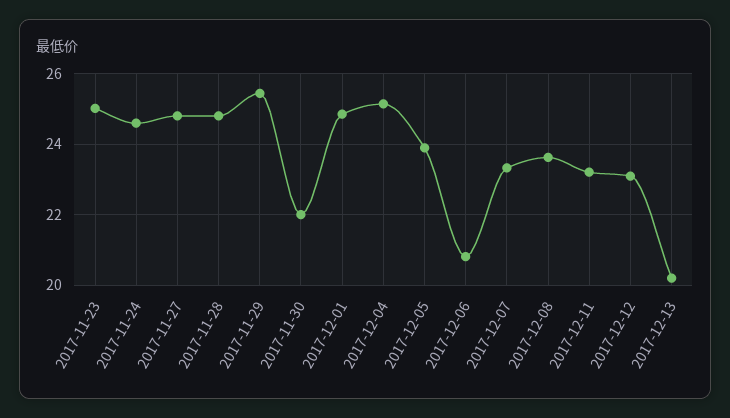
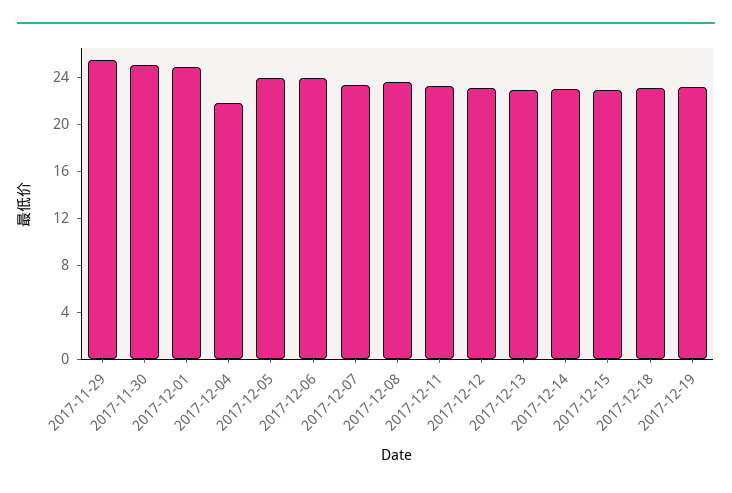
2017-11-23: 25 -> none
2017-11-24: 24.6 -> none
2017-11-27: 24.8 -> none
2017-11-28: 24.8 -> none
2017-11-30: 22 -> 25
2017-12-04: 25.2 -> 22
2017-12-06: 20.8 -> 24
2017-12-13: 20.2 -> 23
2017-12-14: none -> 23
2017-12-15: none -> 23
2017-12-18: none -> 23
2017-12-19: none -> 23

